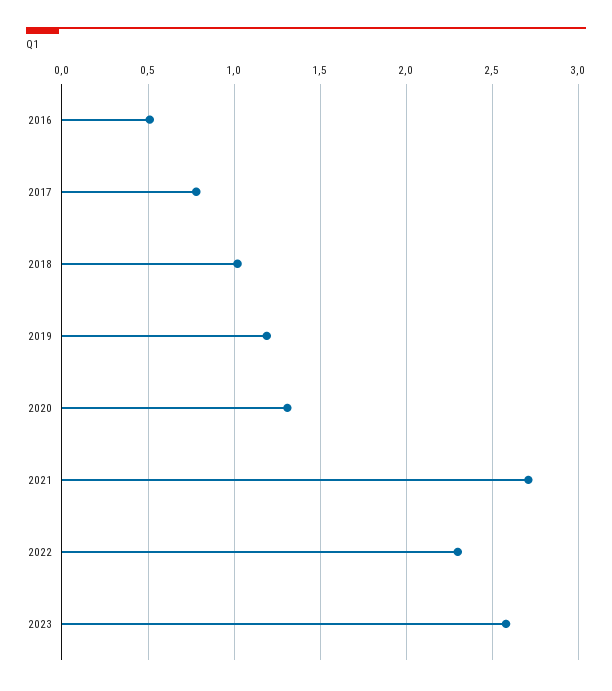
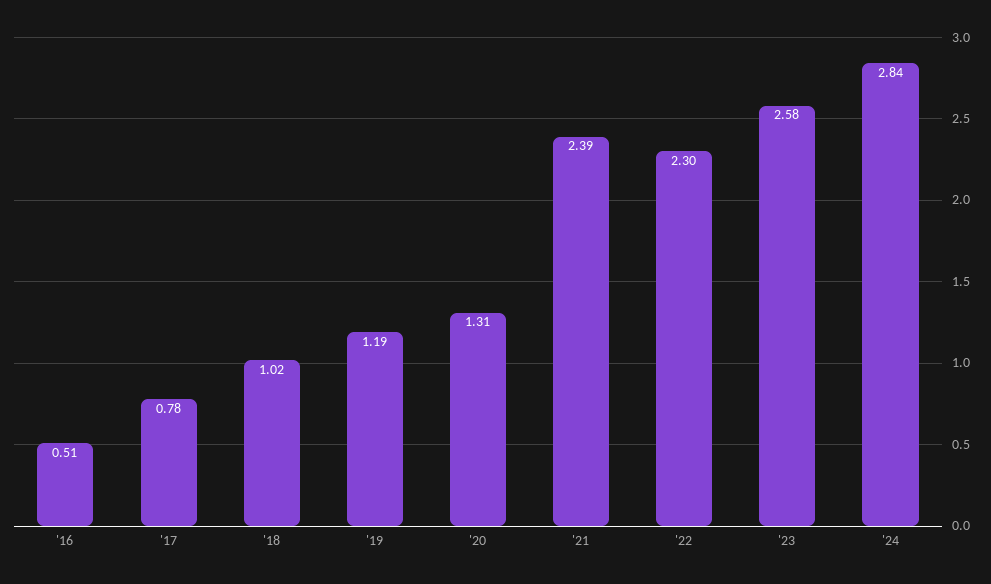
2021: 2.7 -> 2.39
'24: none -> 2.84

